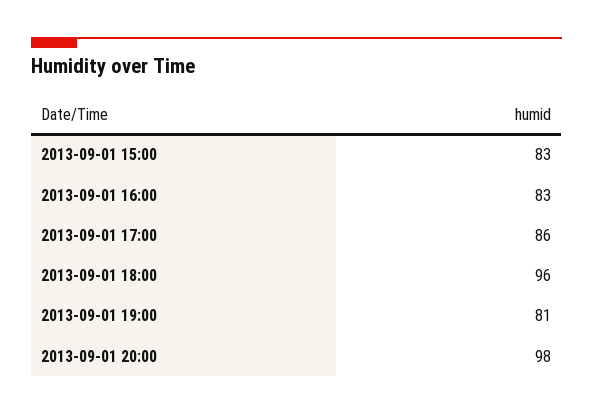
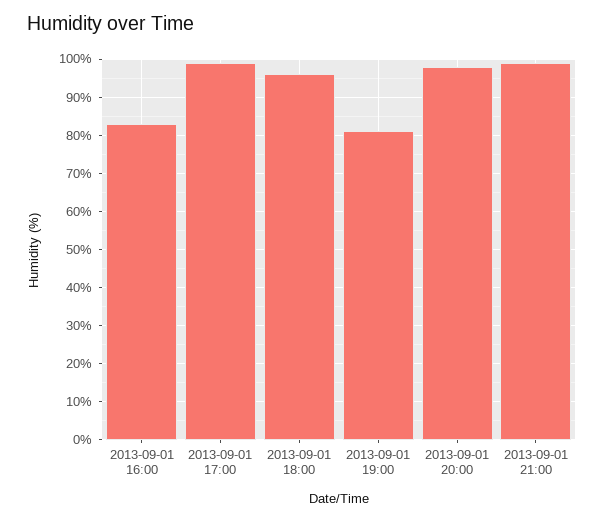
2013-09-01 15:00: 83 -> none
2013-09-01 17:00: 86 -> 100
2013-09-01 21:00: none -> 100

